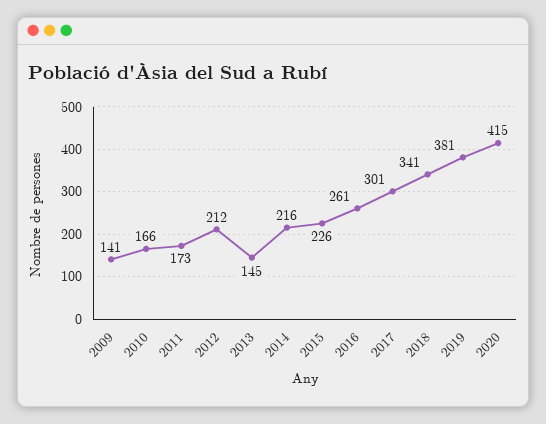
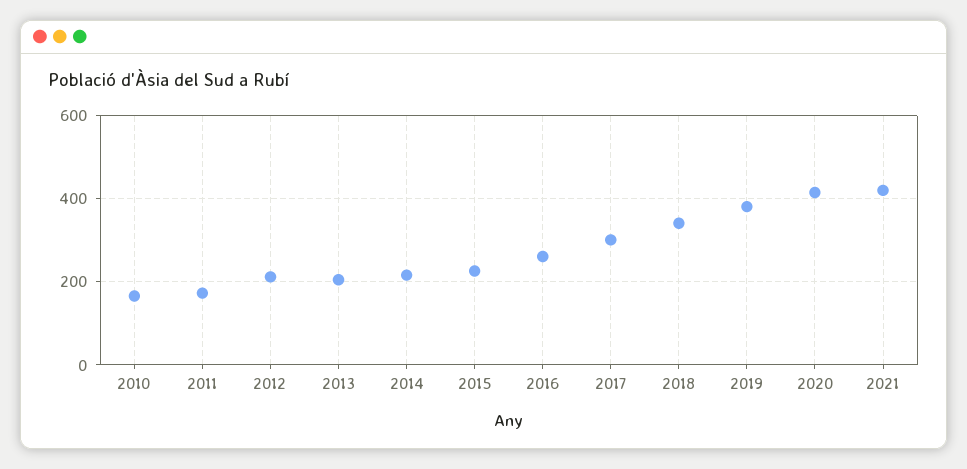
2009: 141 -> none
2013: 145 -> 200
2021: none -> 420

